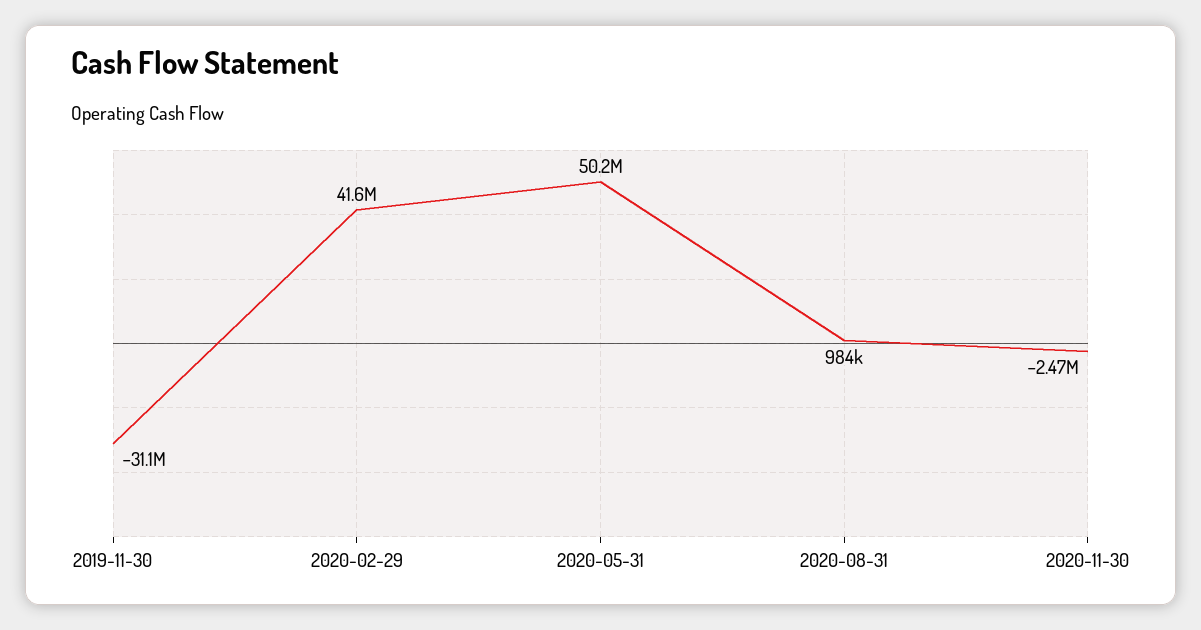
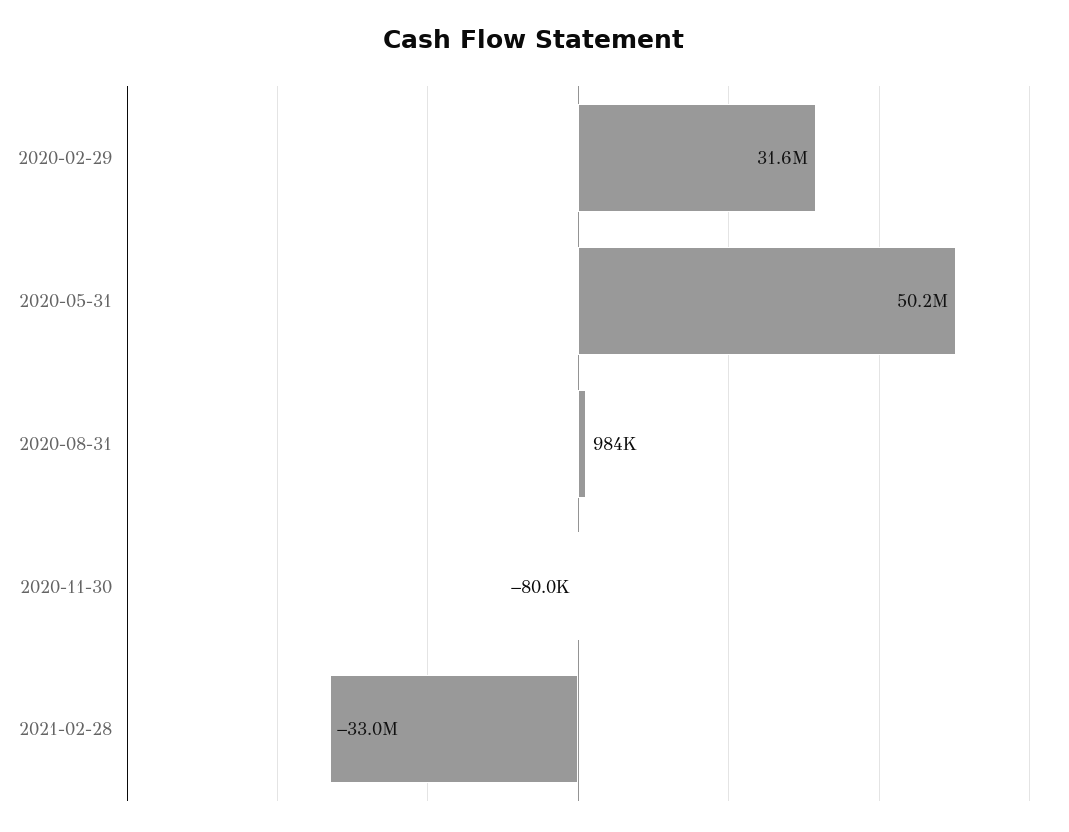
2019-11-30: -31100000 -> none
2020-02-29: 41600000 -> 31600000
2020-11-30: -2470000 -> -80000
2021-02-28: none -> -33000000

